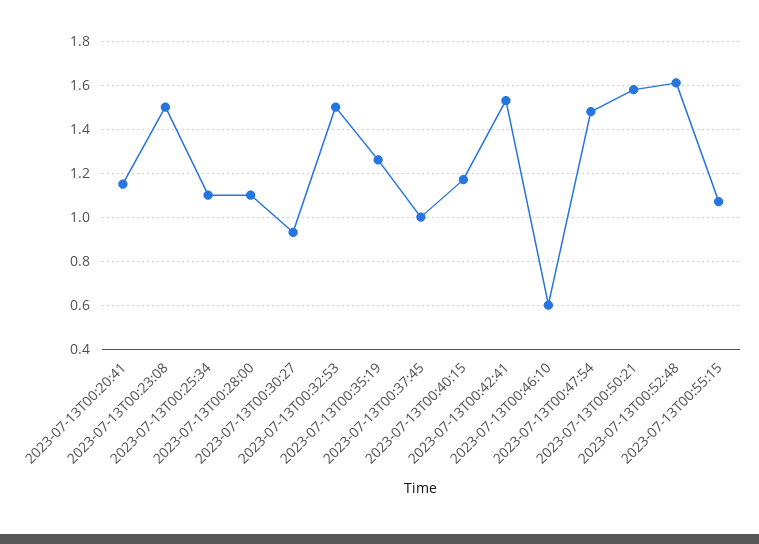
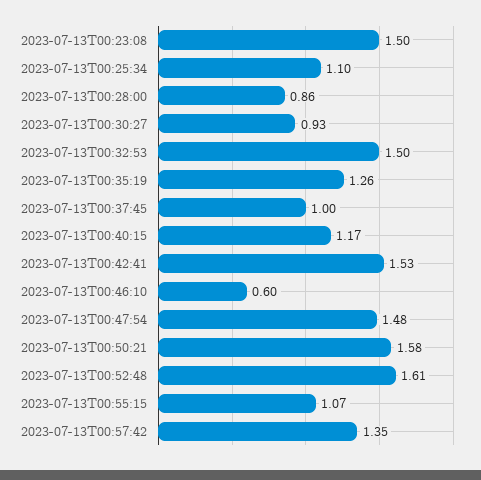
2023-07-13T00:20:41: 1.15 -> none
2023-07-13T00:28:00: 1.1 -> 0.86
2023-07-13T00:57:42: none -> 1.35

